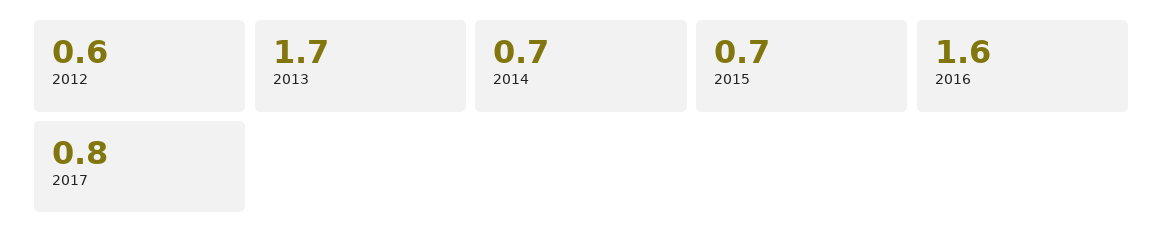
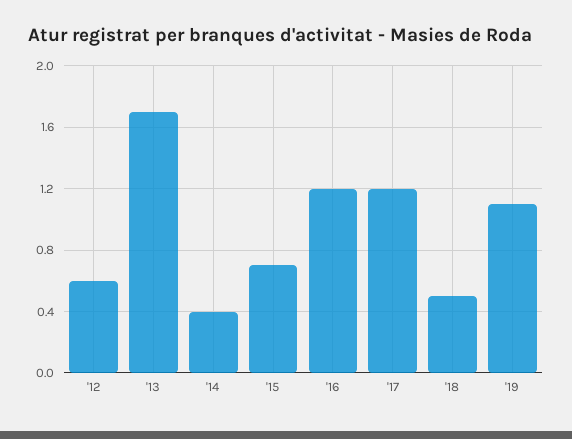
2014: 0.7 -> 0.4
2016: 1.6 -> 1.2
2017: 0.8 -> 1.2
'18: none -> 0.5
'19: none -> 1.1

